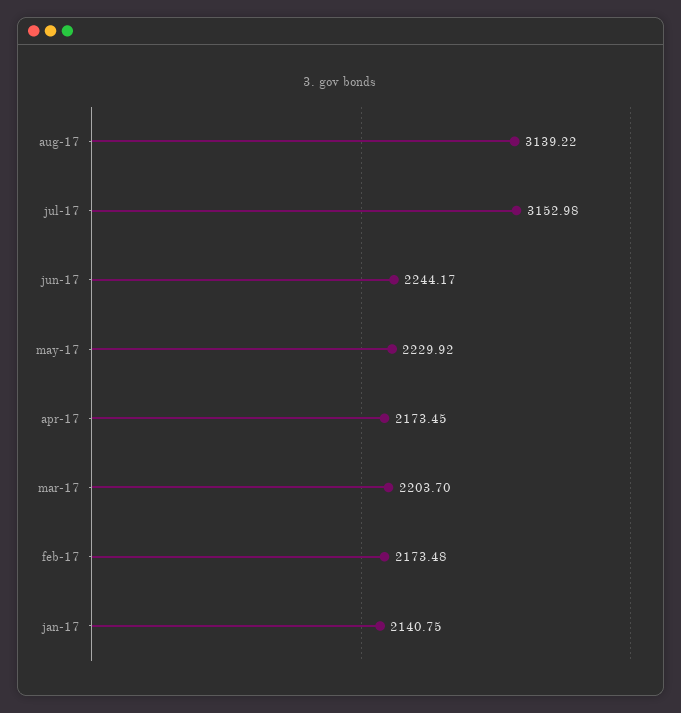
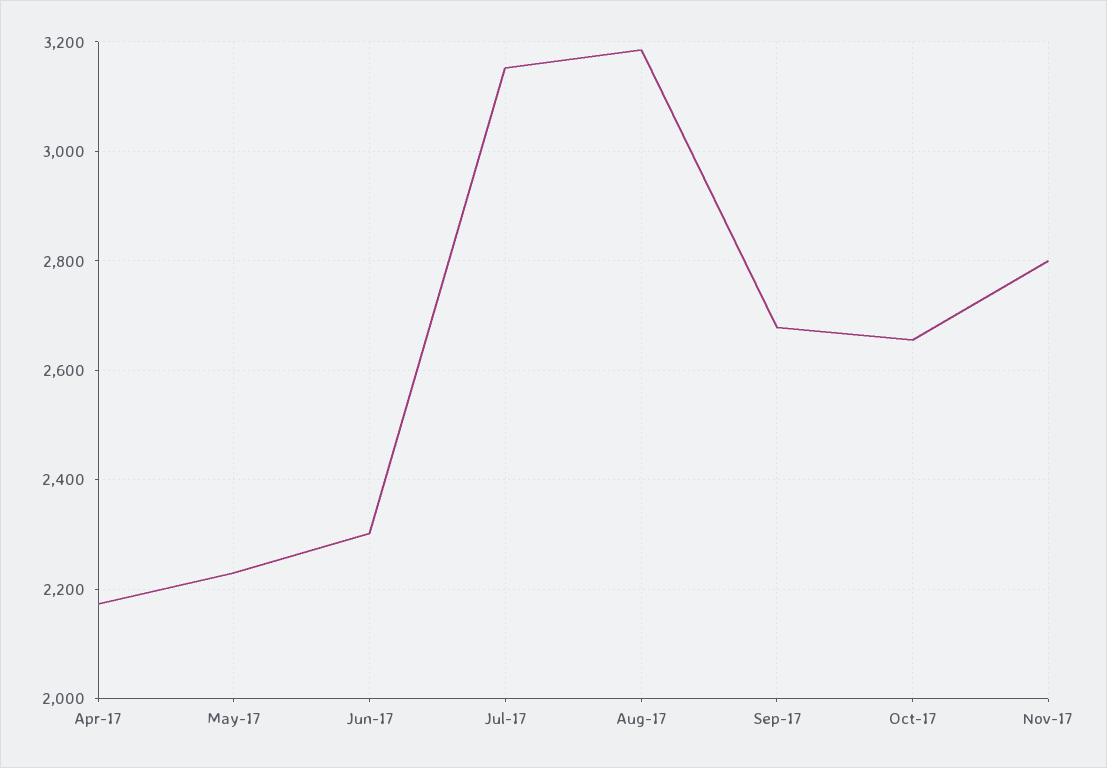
aug-17: 3139.22 -> 3180
jun-17: 2244.17 -> 2300
mar-17: 2203.7 -> none
feb-17: 2173.48 -> none
jan-17: 2140.75 -> none
Sep-17: none -> 2680
Oct-17: none -> 2660
Nov-17: none -> 2800

